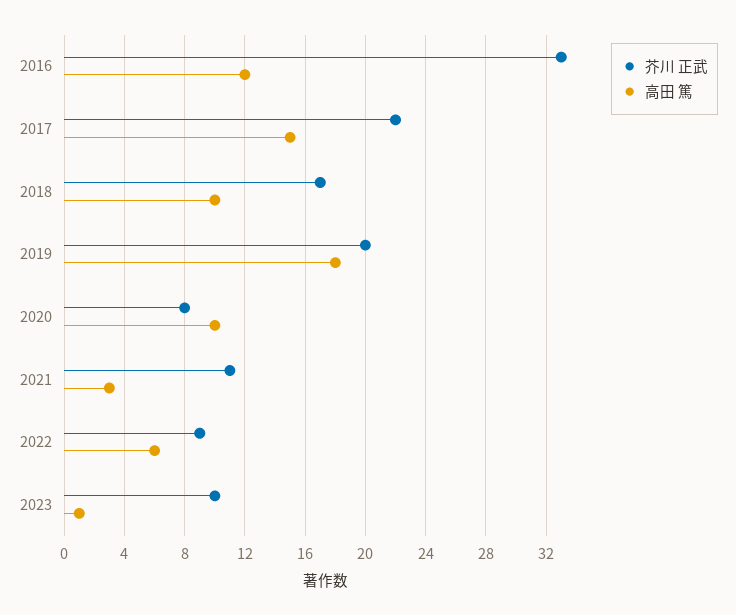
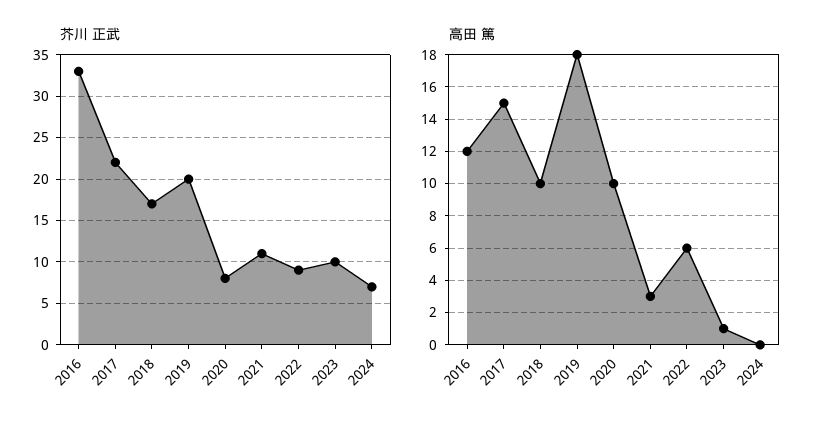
芥川 正武, 2024: none -> 7
高田 篤, 2024: none -> 0

